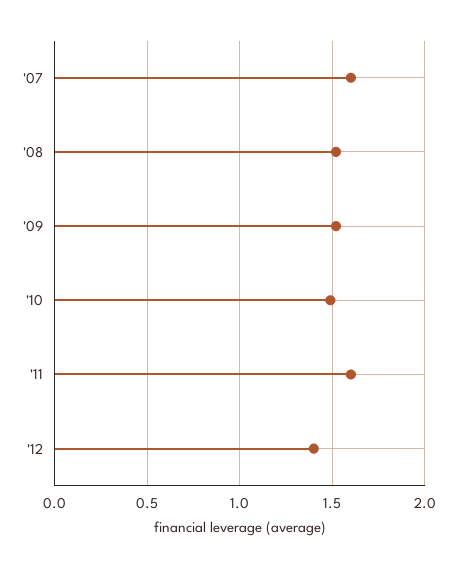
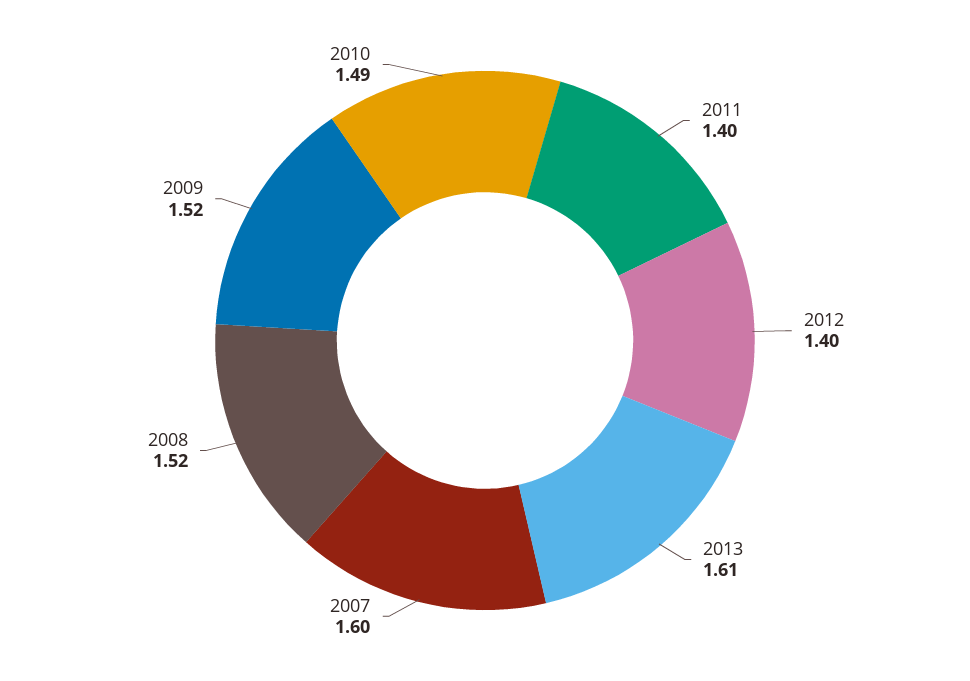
'11: 1.6 -> 1.4
2013: none -> 1.61

